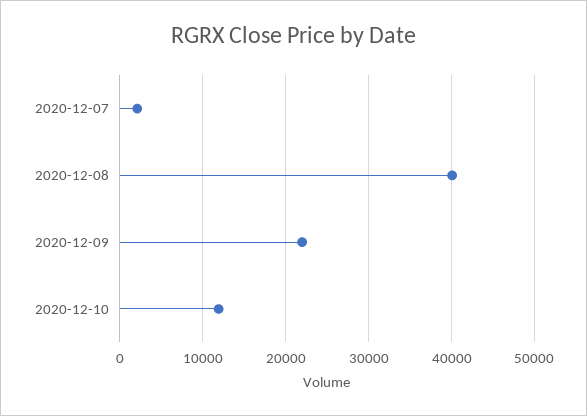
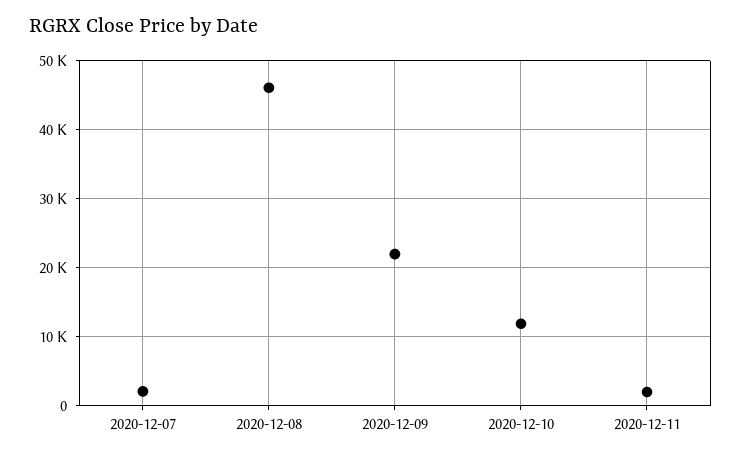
2020-12-08: 40000 -> 46000
2020-12-11: none -> 2000

